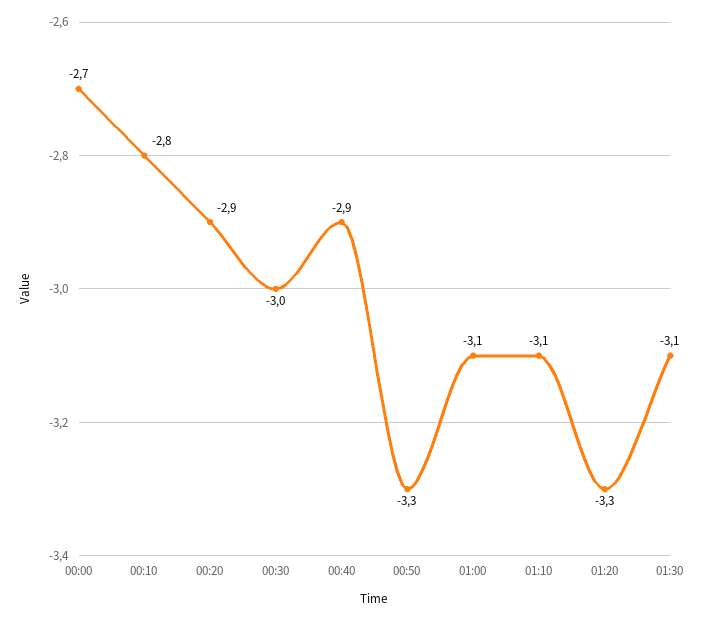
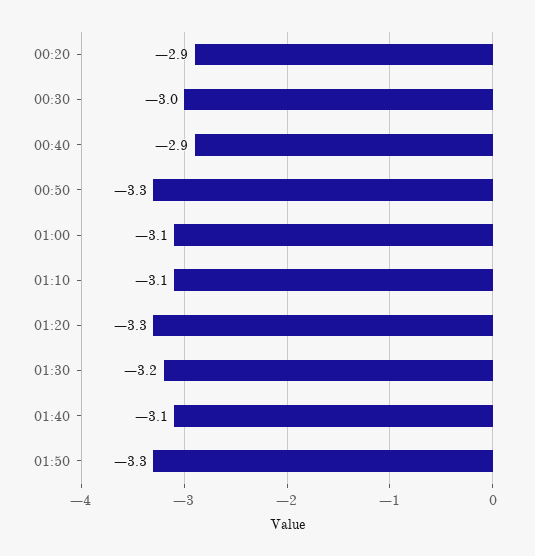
00:00: -2.7 -> none
00:10: -2.8 -> none
01:30: -3.1 -> -3.2
01:40: none -> -3.1
01:50: none -> -3.3

